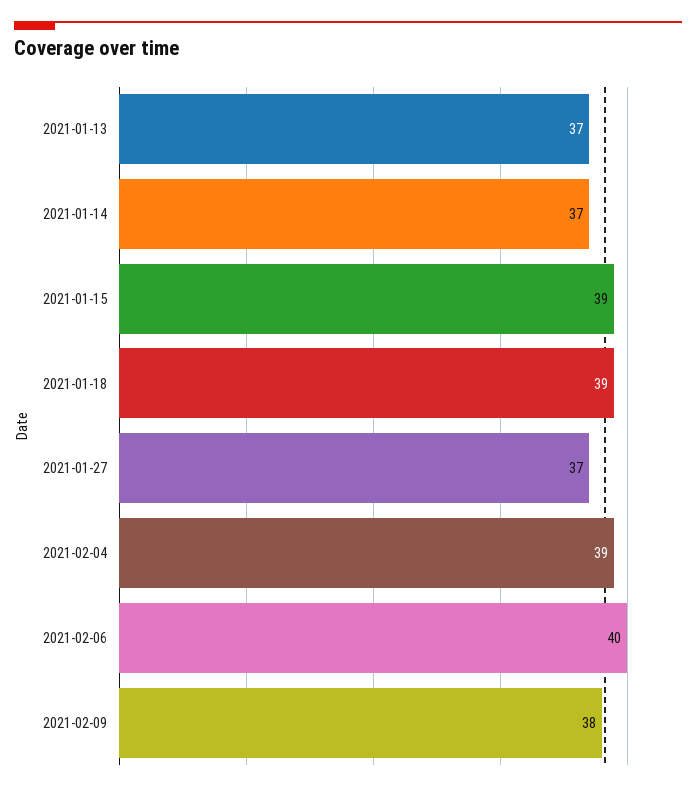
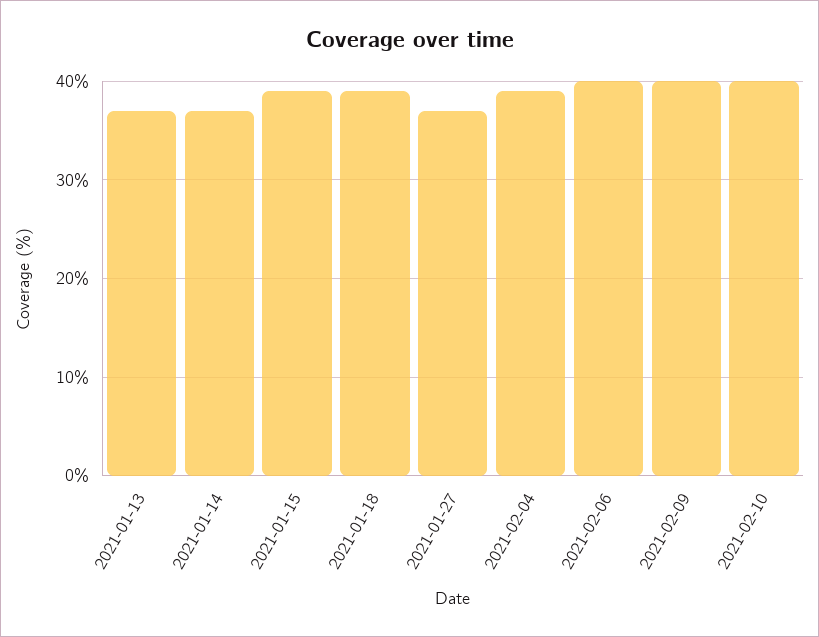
2021-02-09: 38 -> 40
2021-02-10: none -> 40

